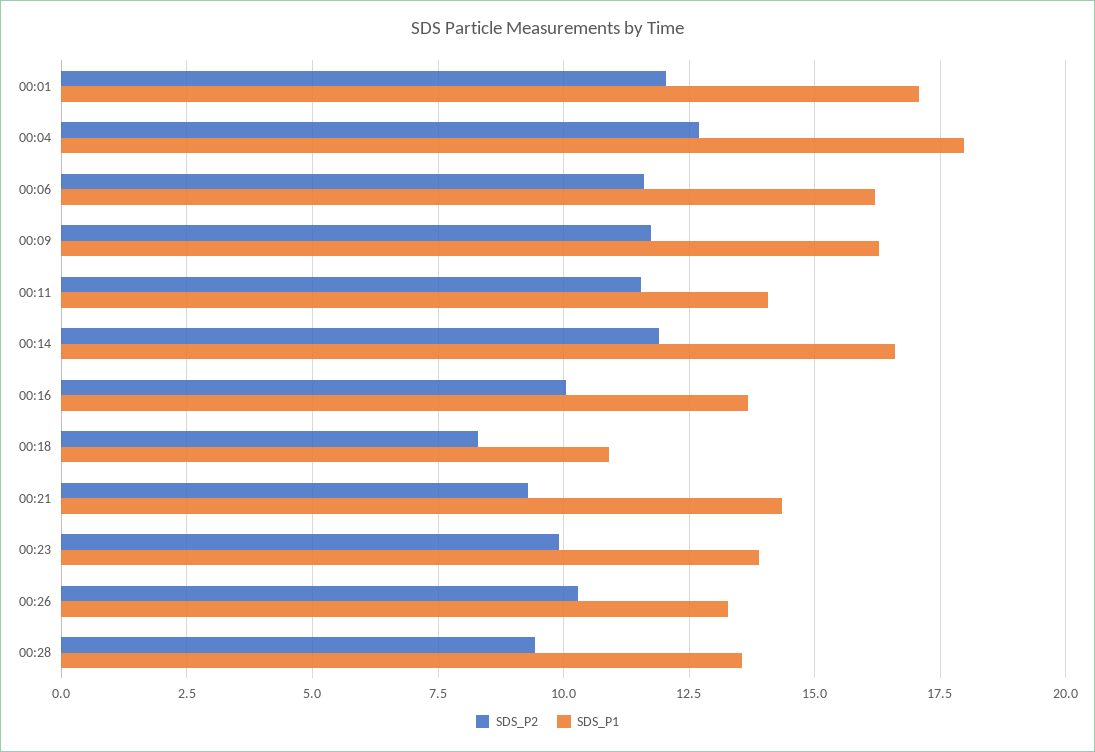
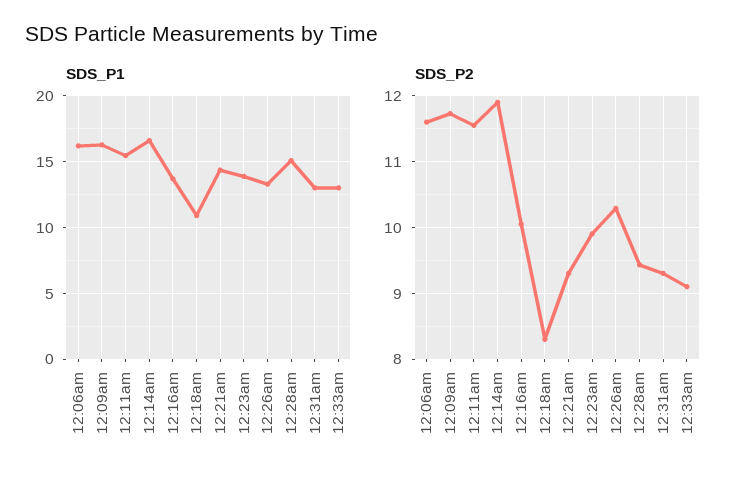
SDS_P2, 00:01: 12 -> none
SDS_P1, 00:01: 17 -> none
SDS_P2, 00:04: 12.75 -> none
SDS_P1, 00:04: 18 -> none
SDS_P1, 00:11: 14 -> 15.5
SDS_P1, 00:28: 13.5 -> 15
SDS_P1, 12:31am: none -> 13
SDS_P1, 12:33am: none -> 13
SDS_P2, 12:31am: none -> 9.3
SDS_P2, 12:33am: none -> 9.1

